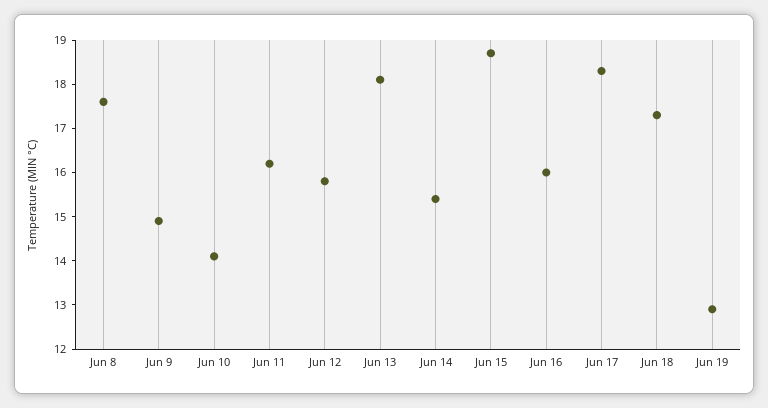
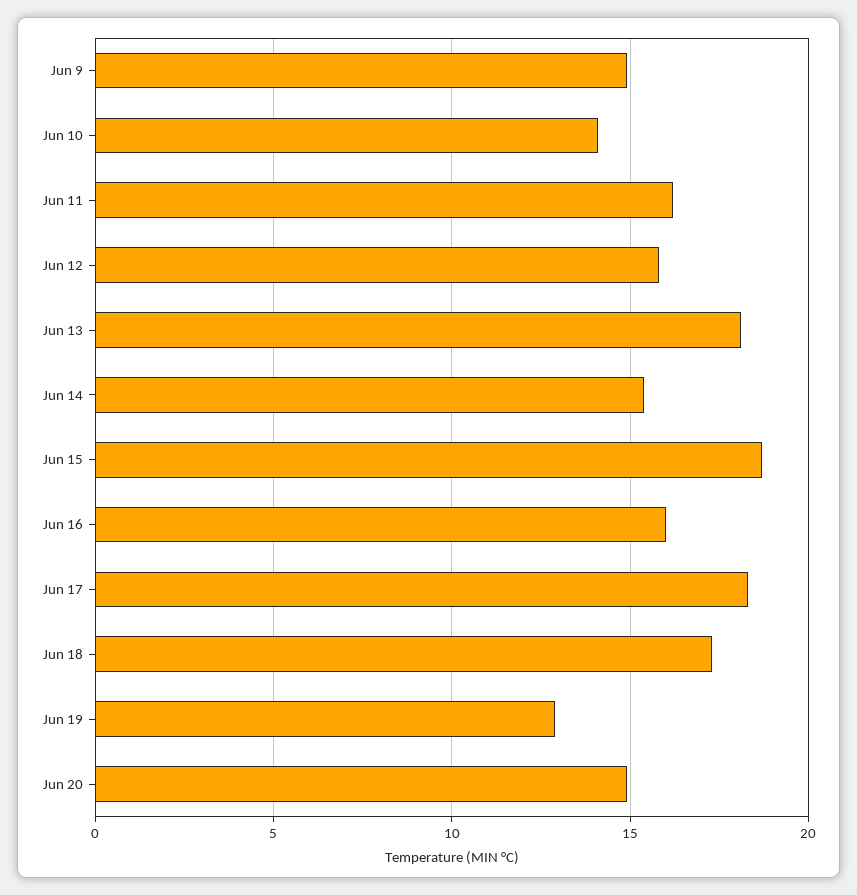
Jun 8: 17.5 -> none
Jun 20: none -> 15

